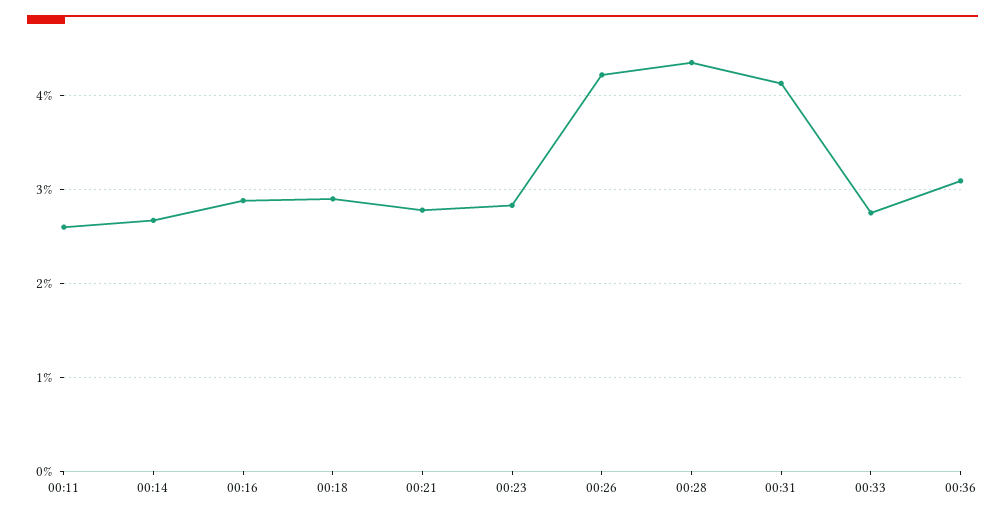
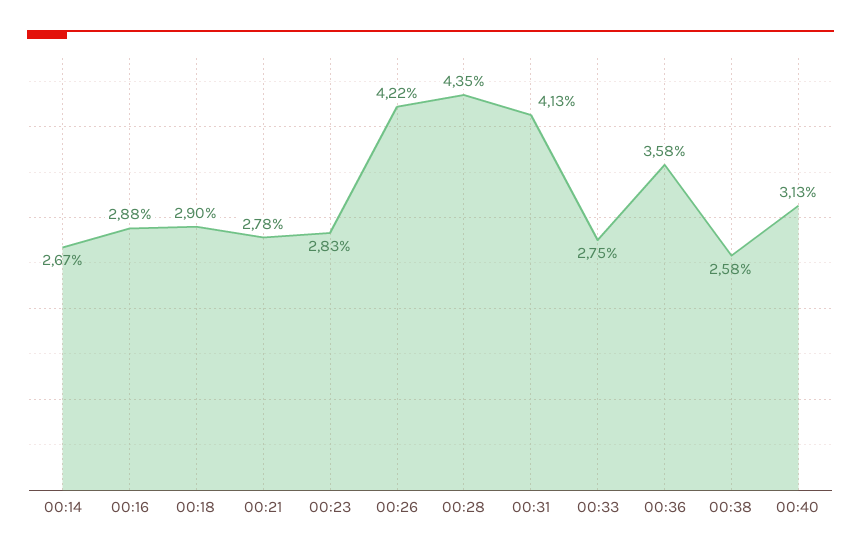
00:11: 2.6 -> none
00:36: 3.1 -> 3.58
00:38: none -> 2.58
00:40: none -> 3.13

